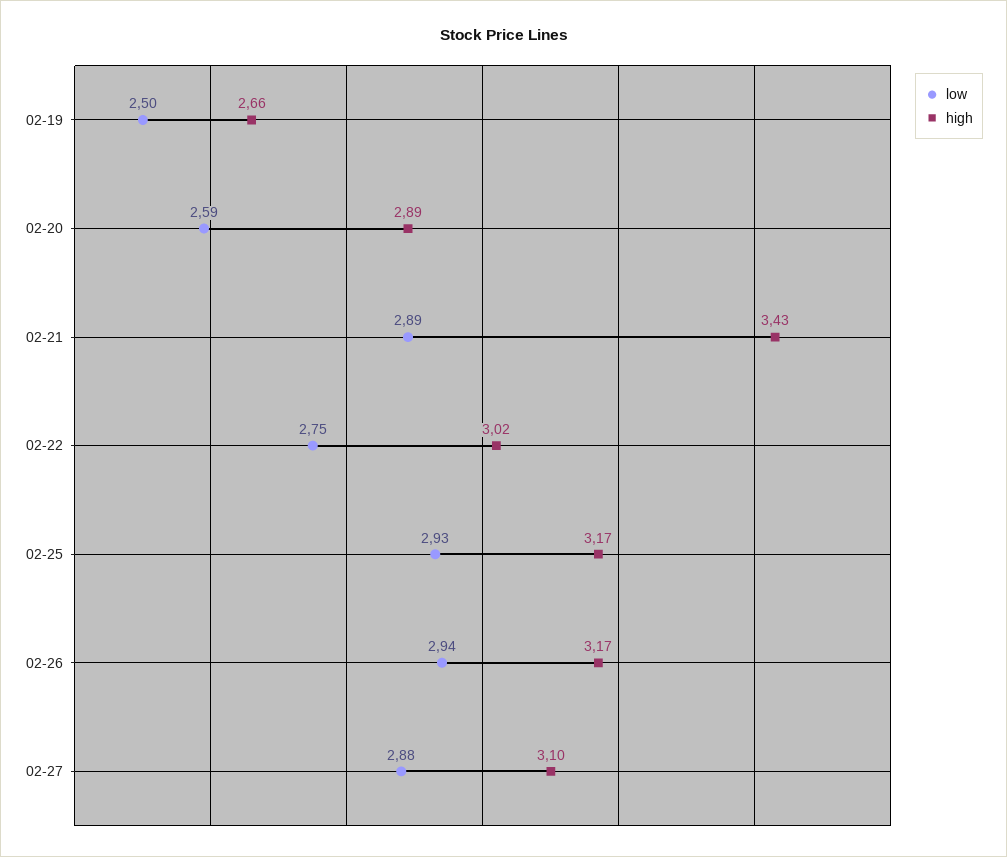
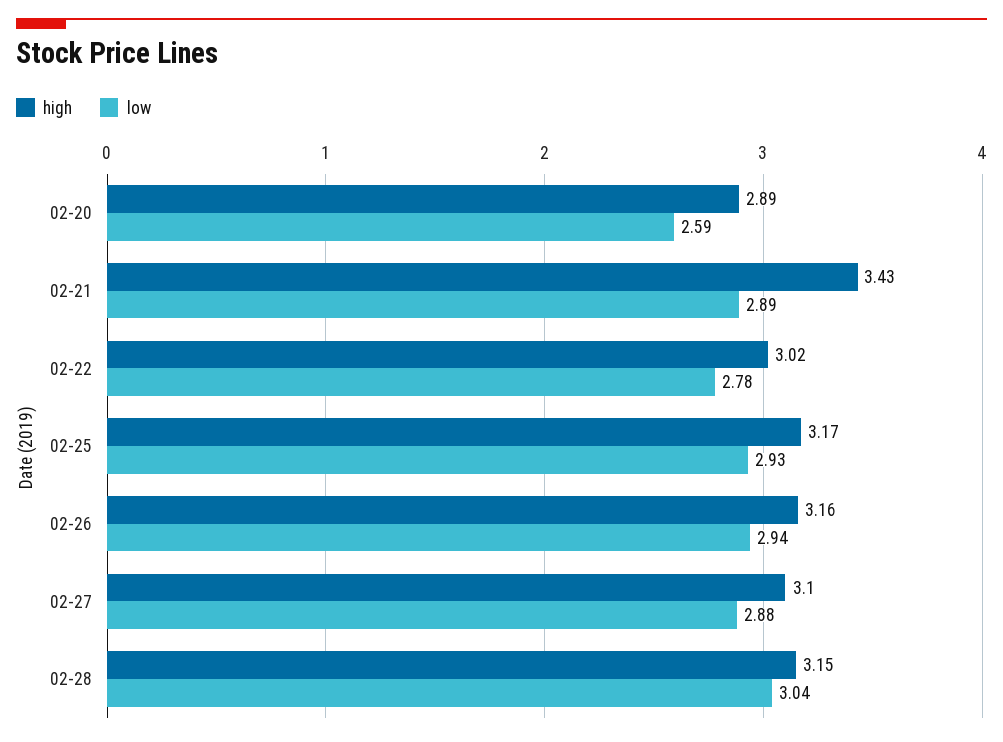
low, 02-19: 2.5 -> none
high, 02-19: 2.66 -> none
low, 02-22: 2.75 -> 2.78
high, 02-26: 3.17 -> 3.16
high, 02-28: none -> 3.15
low, 02-28: none -> 3.04

